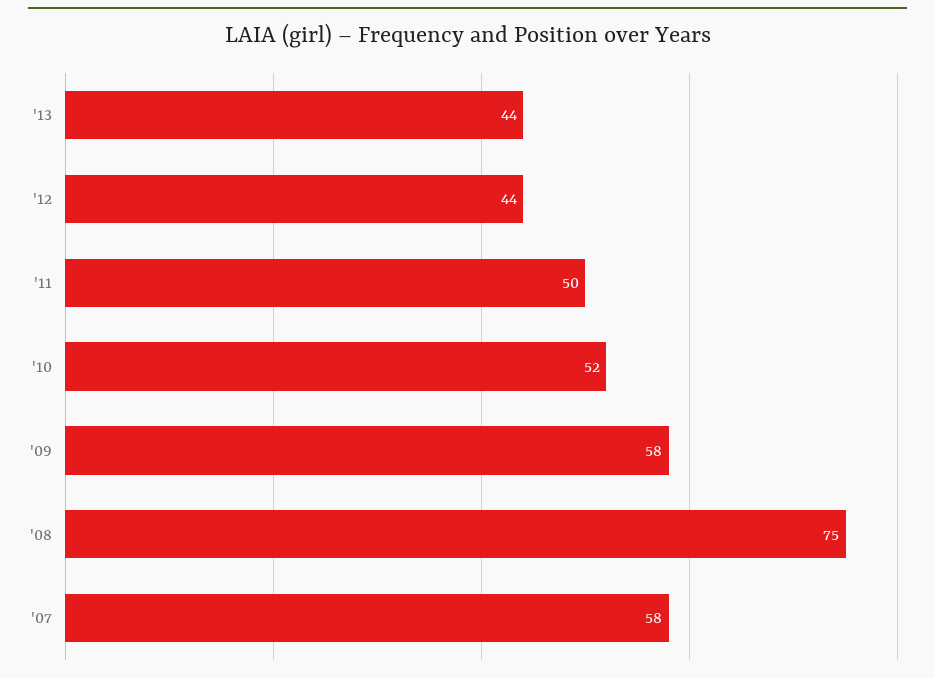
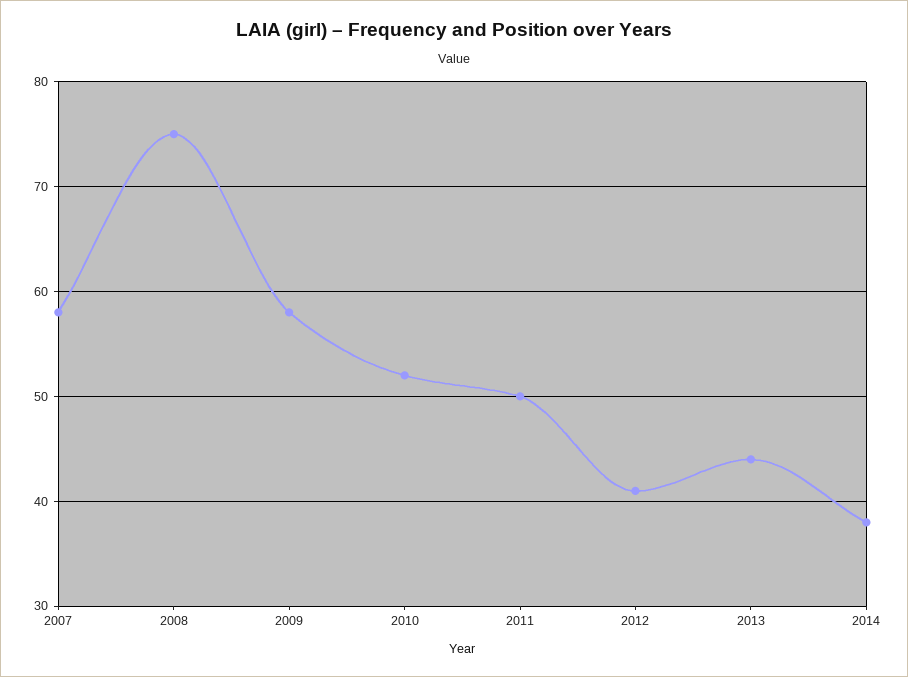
'12: 44 -> 41
2014: none -> 38

